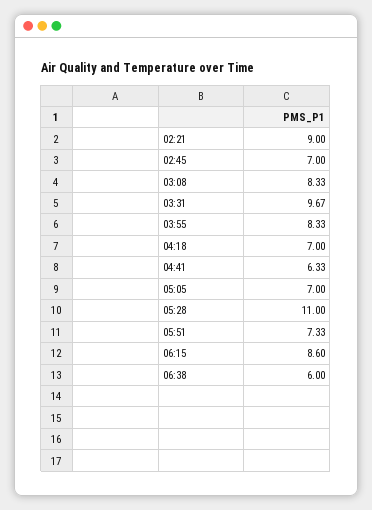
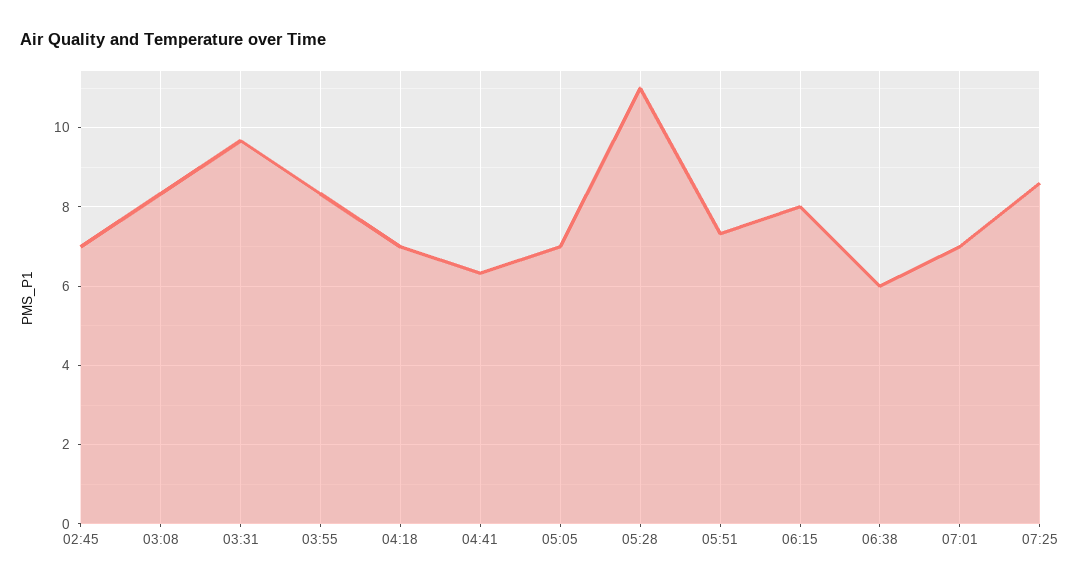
02:21: 9 -> none
06:15: 8.6 -> 8
07:01: none -> 7
07:25: none -> 8.6

